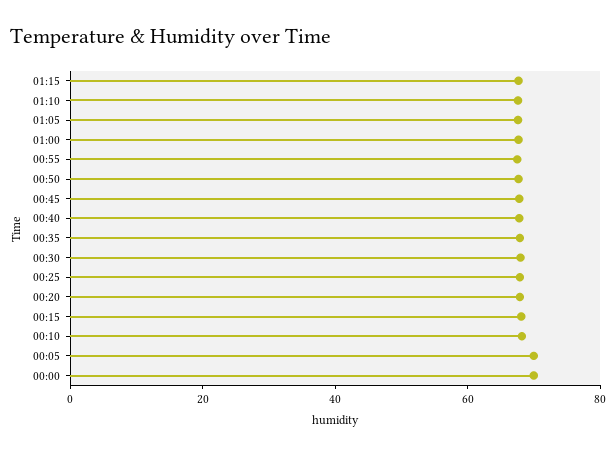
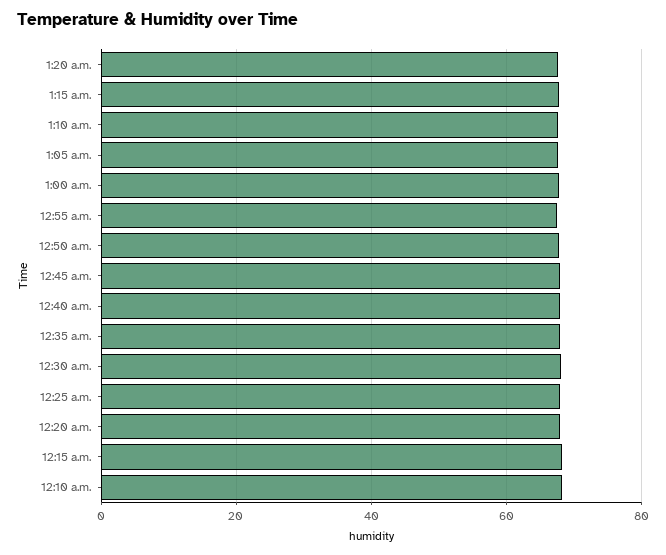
00:05: 70 -> none
00:00: 70 -> none
1:20 a.m.: none -> 68

